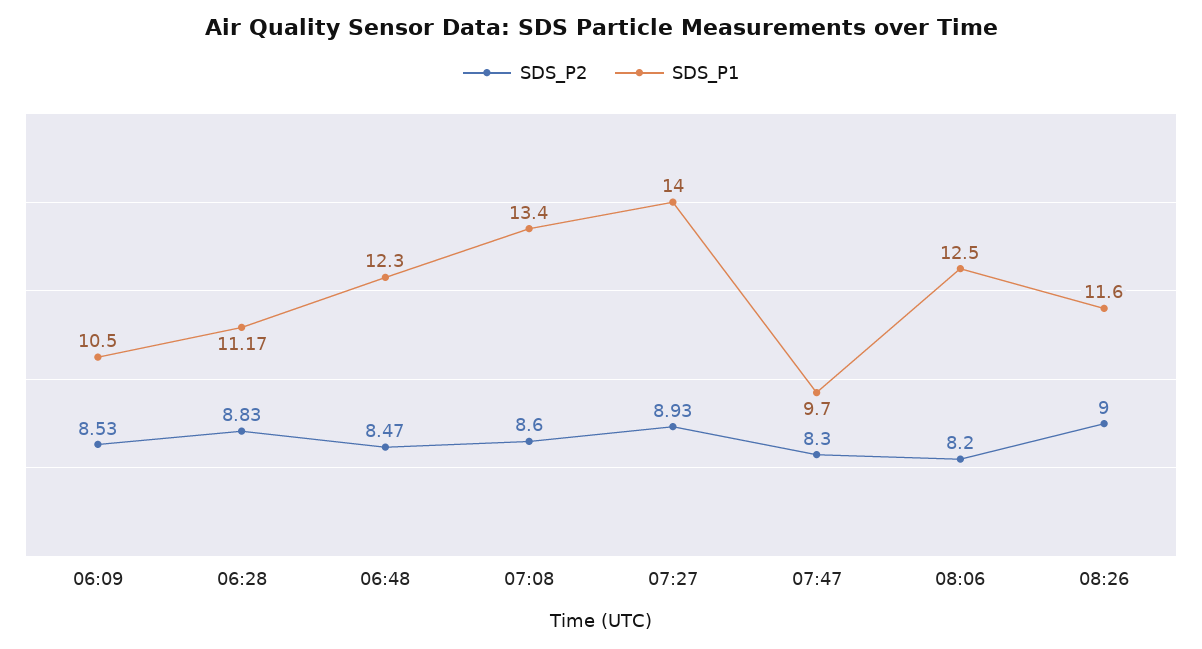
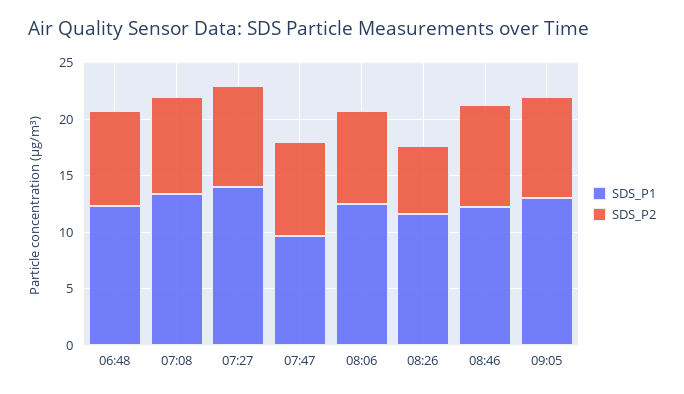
SDS_P2, 06:09: 8.53 -> none
SDS_P1, 06:09: 10.5 -> none
SDS_P2, 06:28: 8.83 -> none
SDS_P1, 06:28: 11.17 -> none
SDS_P2, 08:26: 9 -> 6
SDS_P1, 08:46: none -> 12
SDS_P2, 08:46: none -> 9
SDS_P1, 09:05: none -> 13
SDS_P2, 09:05: none -> 9

